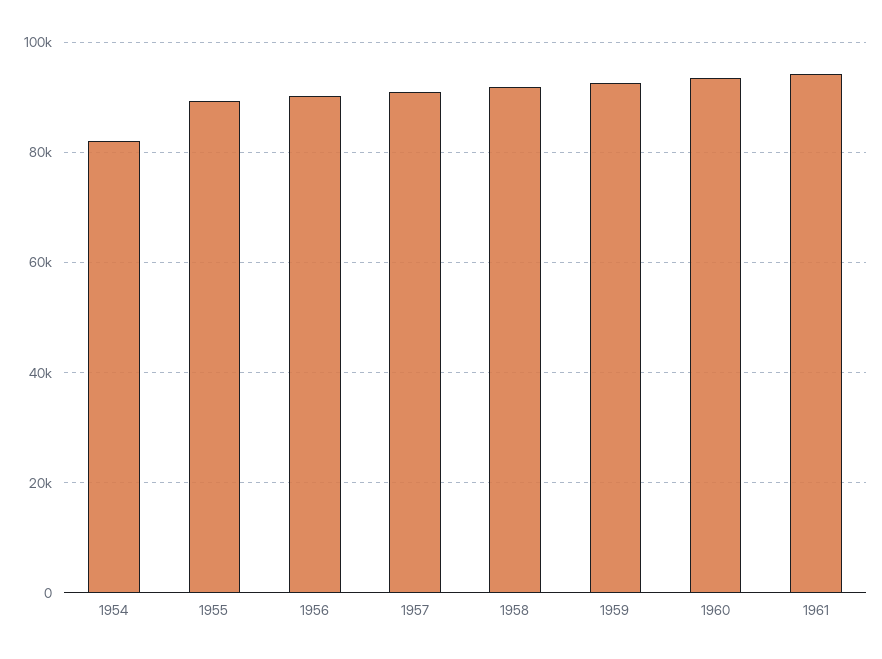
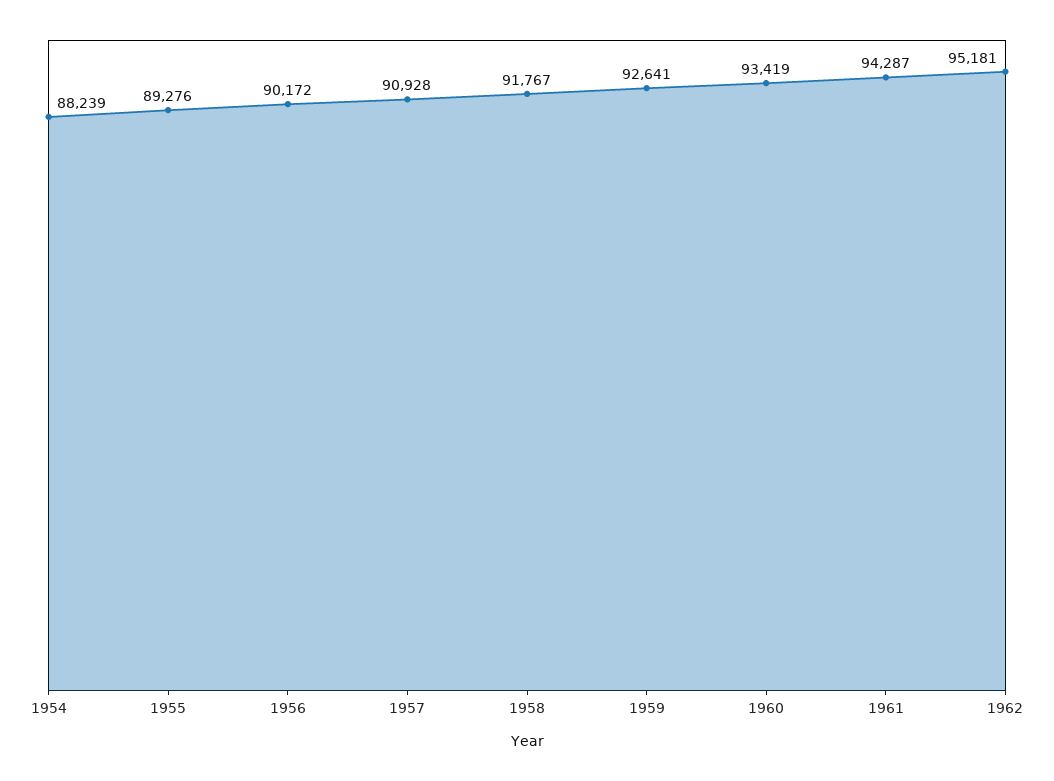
1954: 82000 -> 88239
1962: none -> 95181

